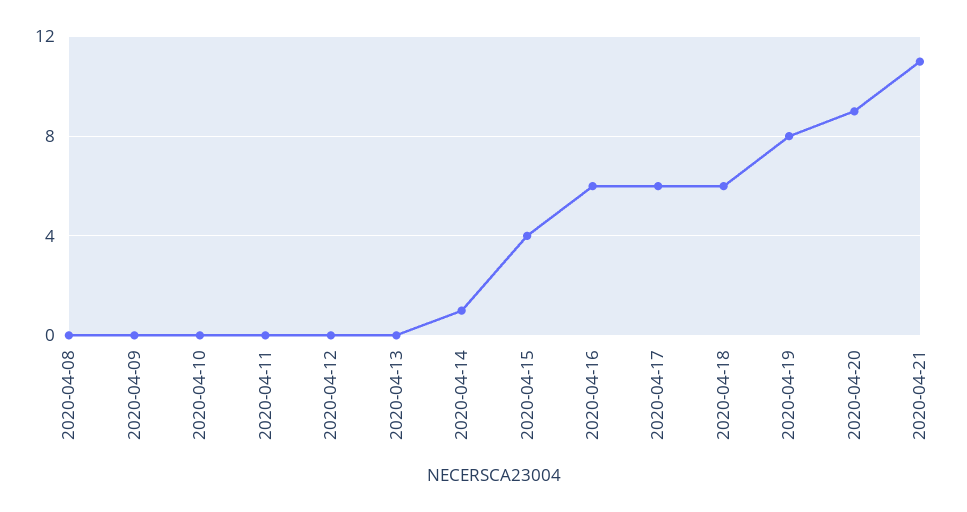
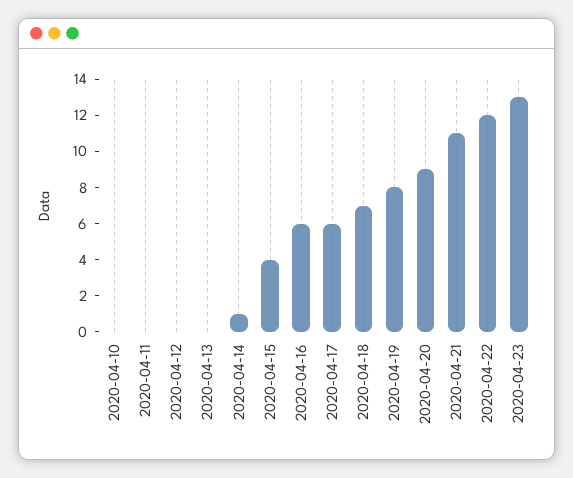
2020-04-08: 0 -> none
2020-04-09: 0 -> none
2020-04-18: 6 -> 7
2020-04-22: none -> 12
2020-04-23: none -> 13

